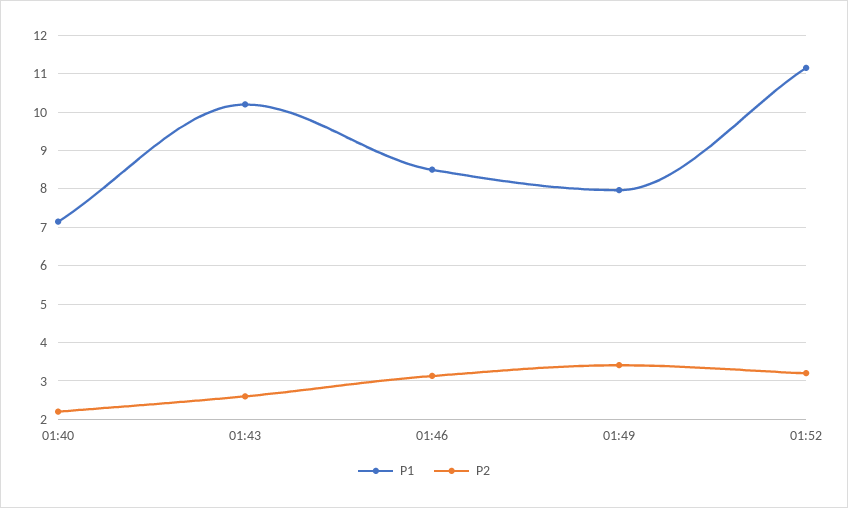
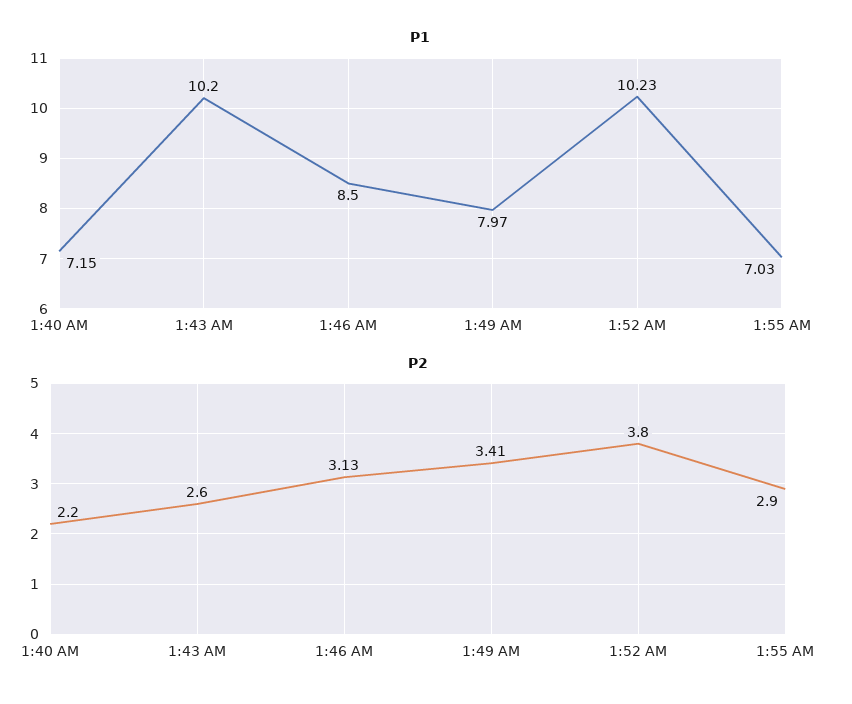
P1, 01:52: 11.2 -> 10.23
P2, 01:52: 3.2 -> 3.8
P1, 1:55 AM: none -> 7.03
P2, 1:55 AM: none -> 2.9

